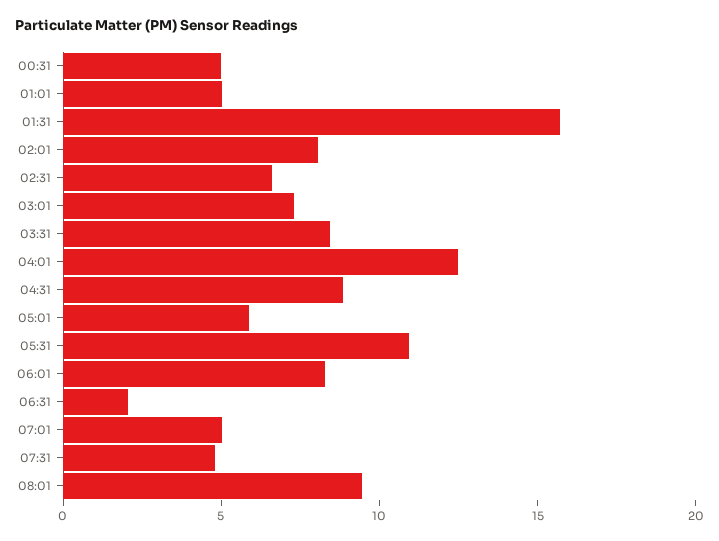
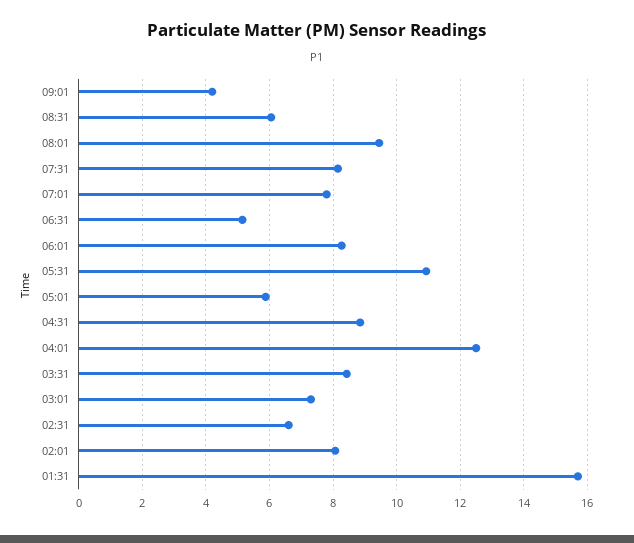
00:31: 5 -> none
01:01: 5 -> none
06:31: 2 -> 5.2
07:01: 5 -> 7.8
07:31: 5 -> 8.2
09:01: none -> 4.2
08:31: none -> 6

